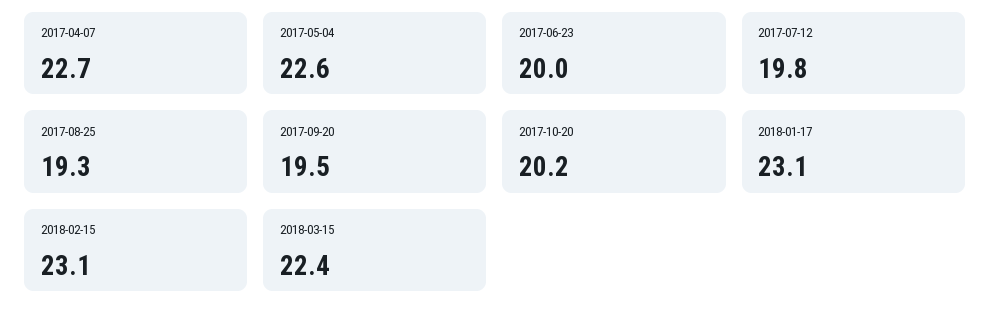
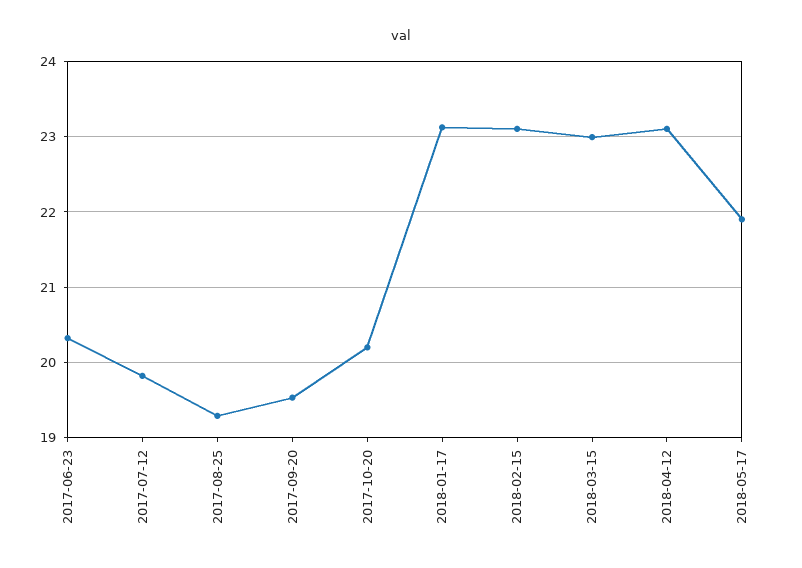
2017-04-07: 22.7 -> none
2017-05-04: 22.6 -> none
2017-06-23: 20 -> 20.3
2018-03-15: 22.4 -> 23
2018-04-12: none -> 23.1
2018-05-17: none -> 21.9

